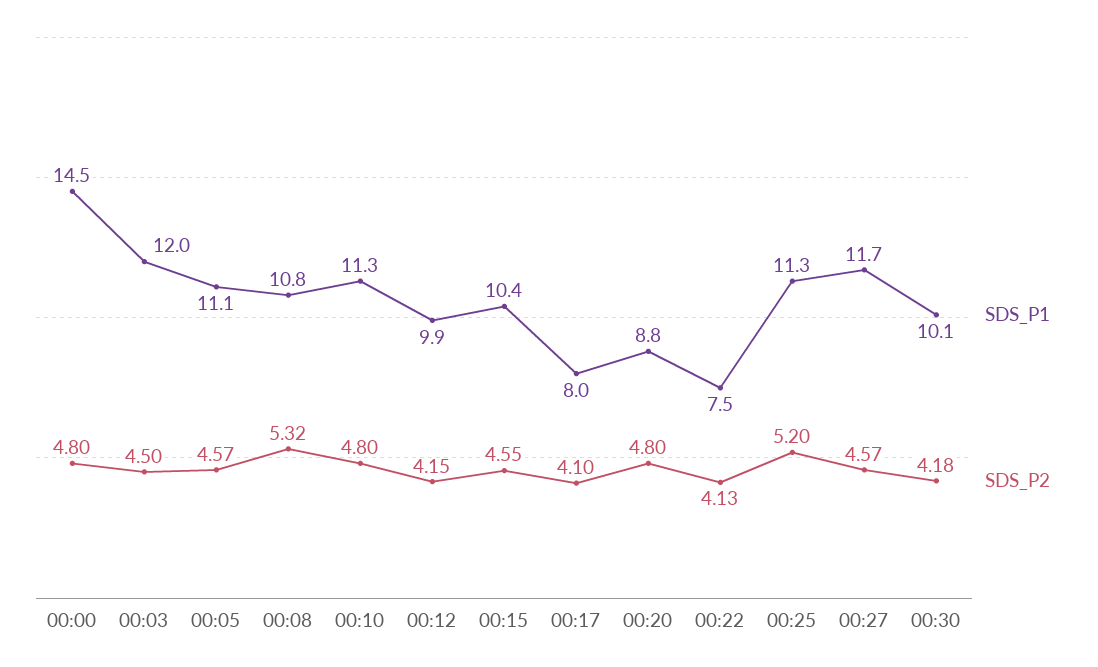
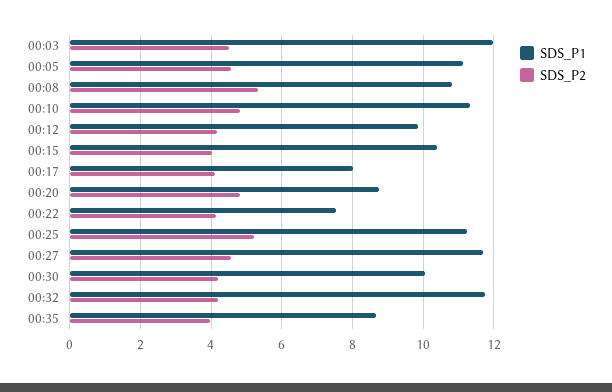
SDS_P1, 00:00: 14.5 -> none
SDS_P2, 00:00: 4.8 -> none
SDS_P2, 00:15: 4.55 -> 4
SDS_P1, 00:32: none -> 11.8
SDS_P2, 00:32: none -> 4.2
SDS_P1, 00:35: none -> 8.6
SDS_P2, 00:35: none -> 4

